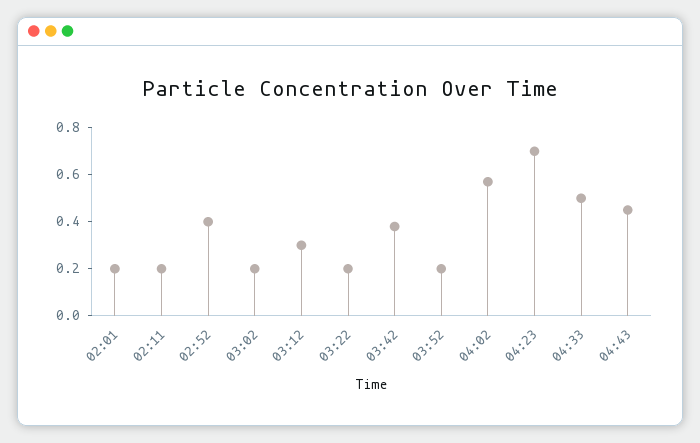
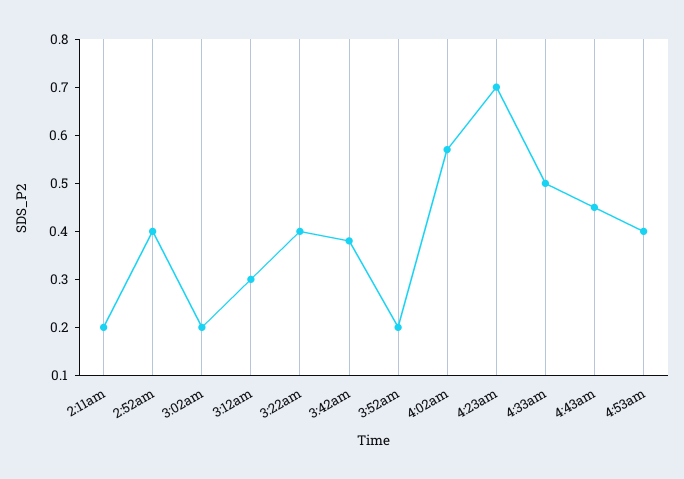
02:01: 0.2 -> none
03:22: 0.2 -> 0.4
4:53am: none -> 0.4

